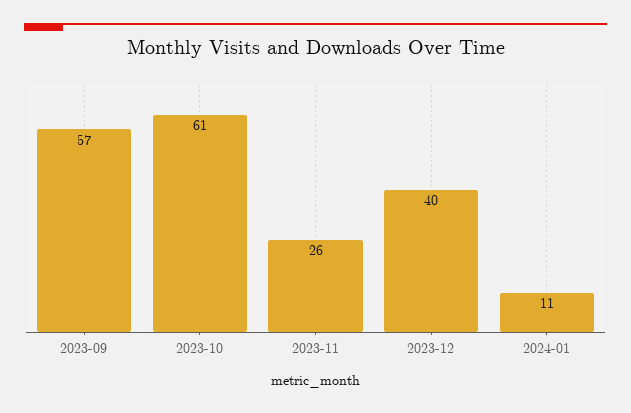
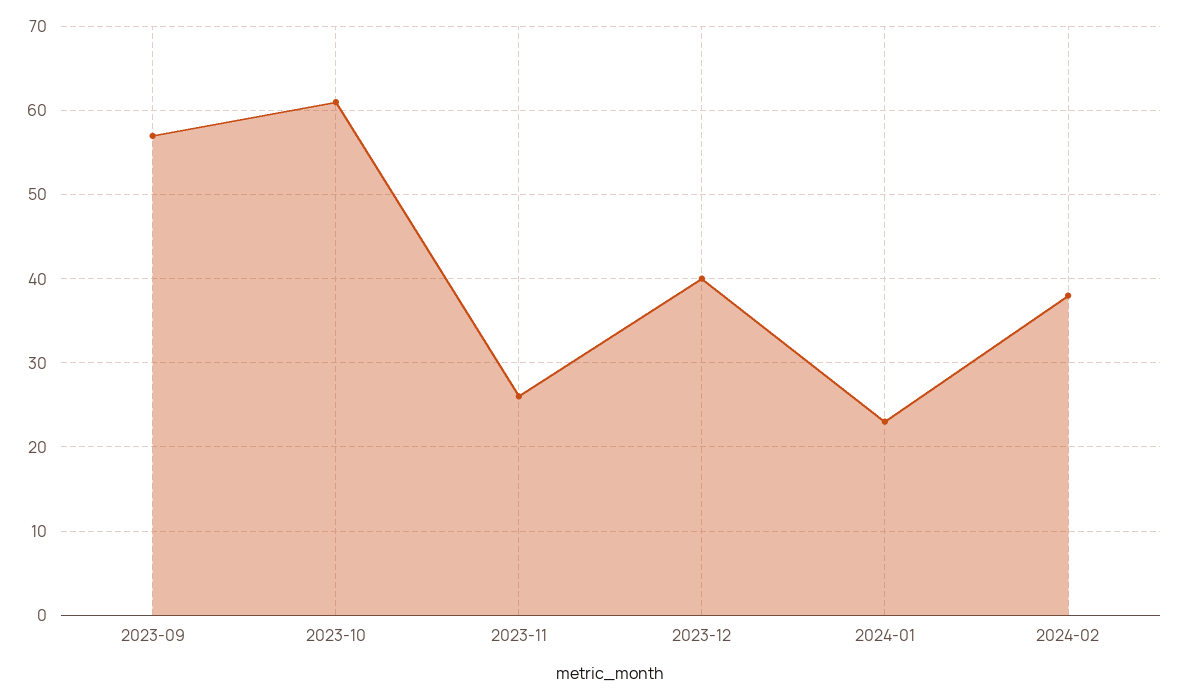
2024-01: 11 -> 23
2024-02: none -> 38

